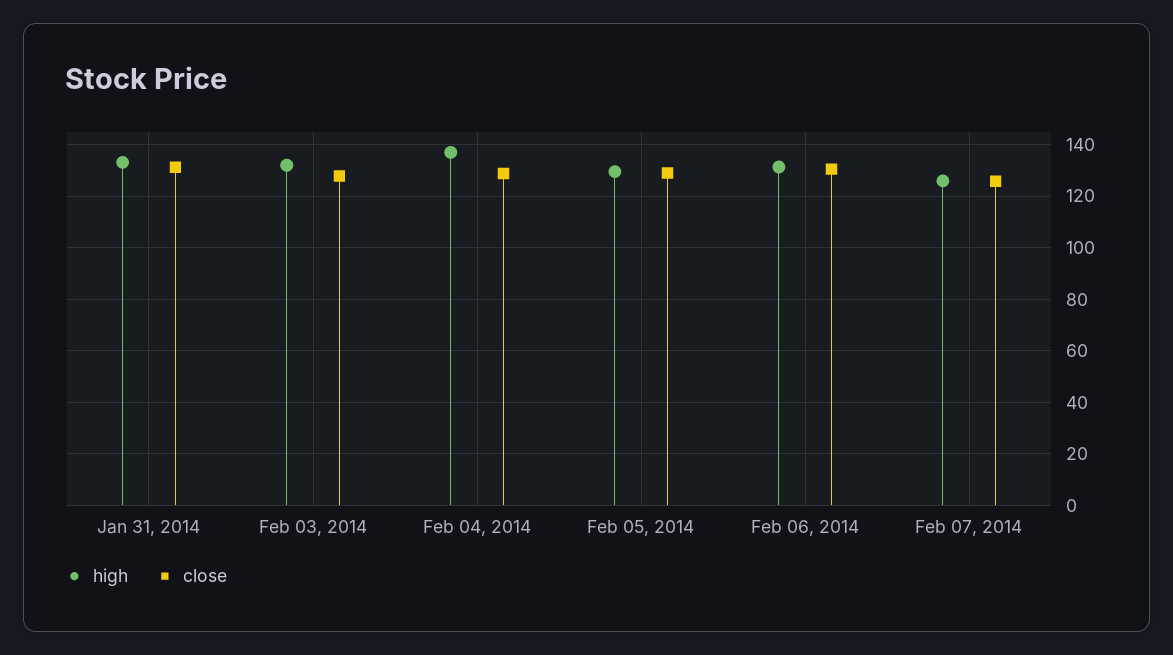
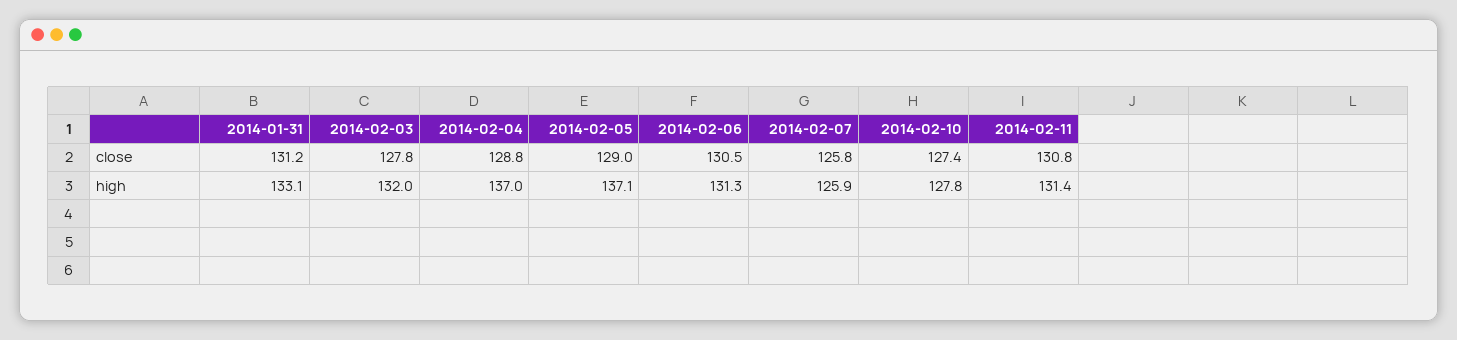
high, Feb 05, 2014: 130 -> 137.1
close, 2014-02-10: none -> 127.4
close, 2014-02-11: none -> 130.8
high, 2014-02-10: none -> 127.8
high, 2014-02-11: none -> 131.4

